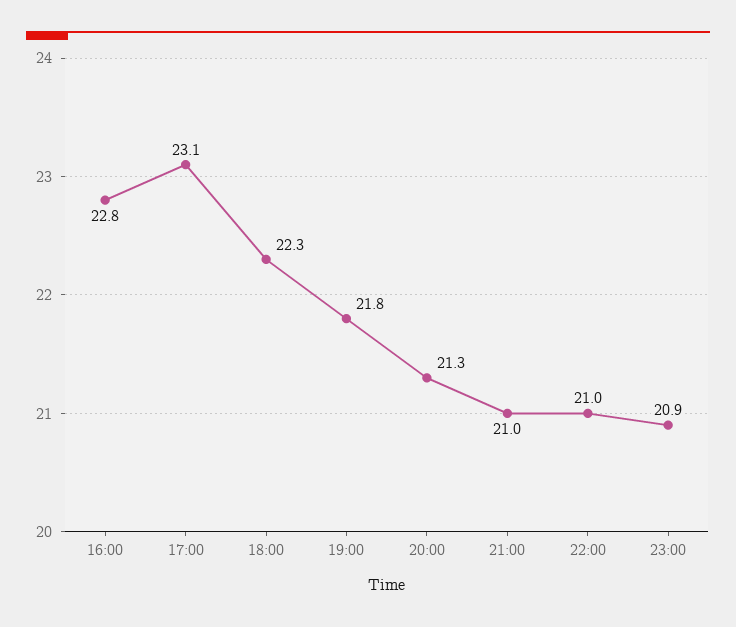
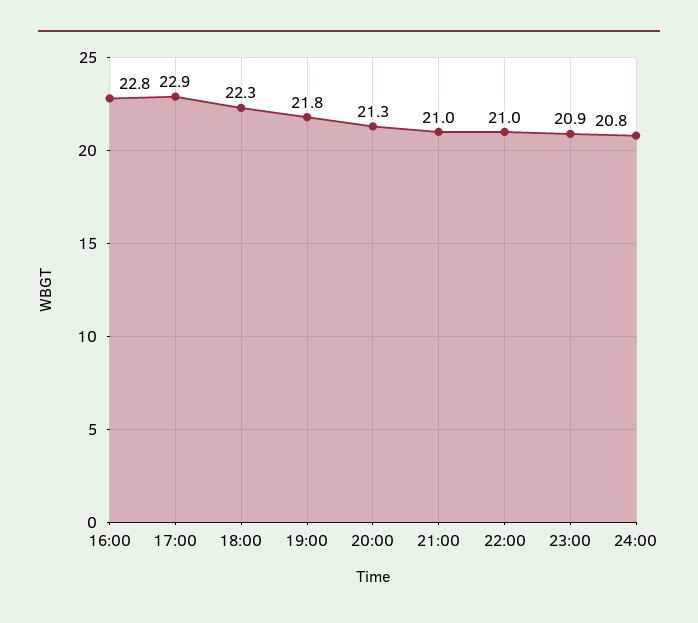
17:00: 23.1 -> 22.9
24:00: none -> 20.8

